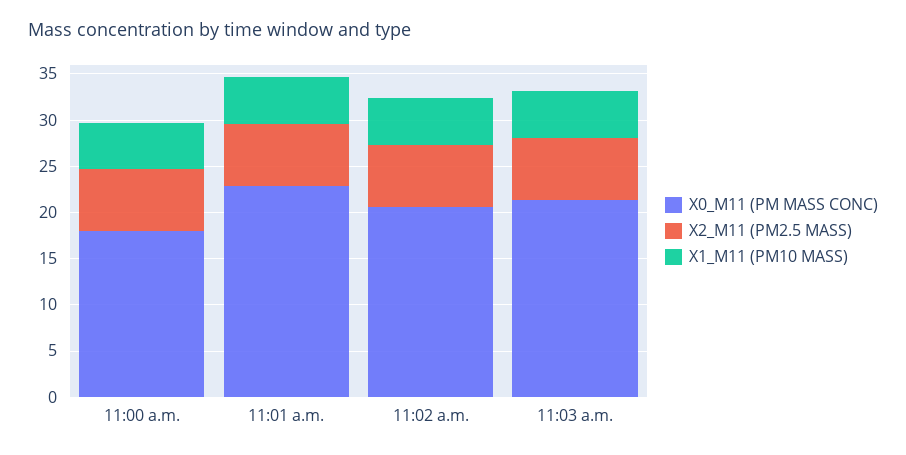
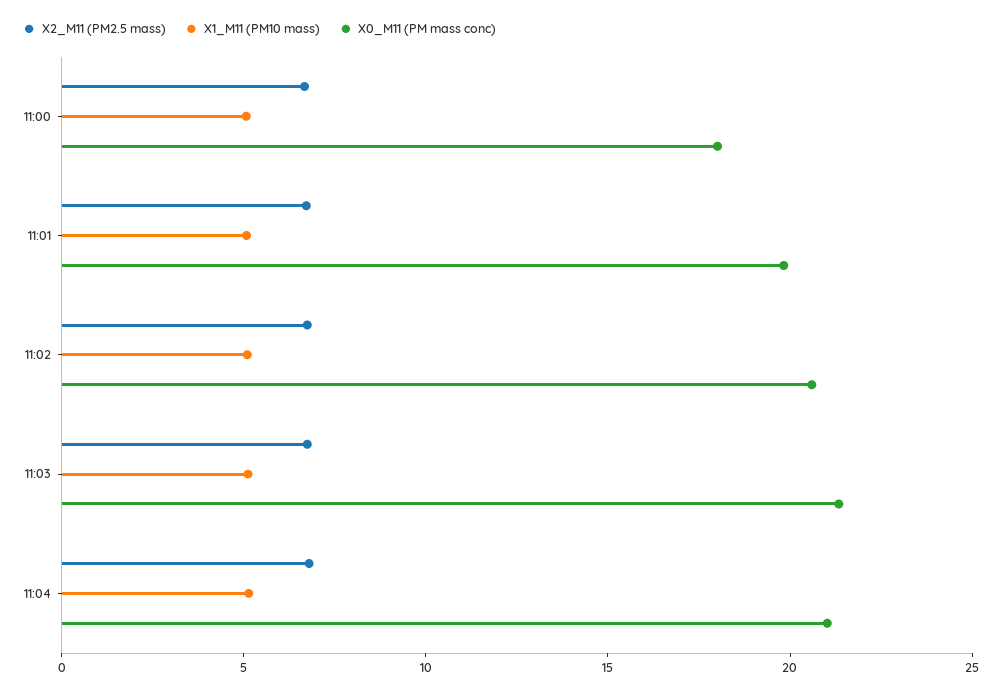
X0_M11 (PM MASS CONC), 11:01 a.m.: 23 -> 20
X2_M11 (PM2.5 MASS), 11:04: none -> 7
X1_M11 (PM10 MASS), 11:04: none -> 5
X0_M11 (PM MASS CONC), 11:04: none -> 21

